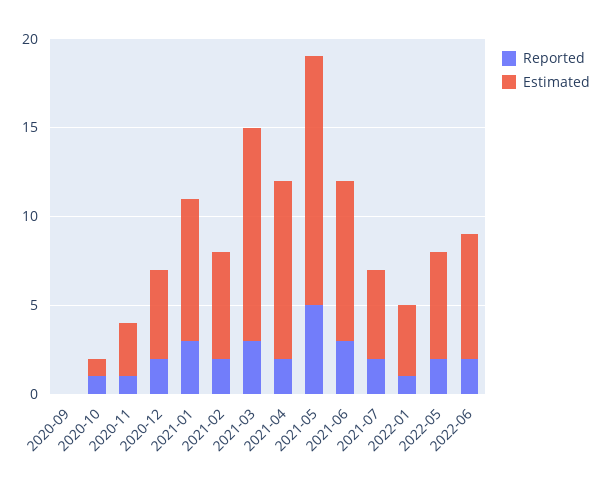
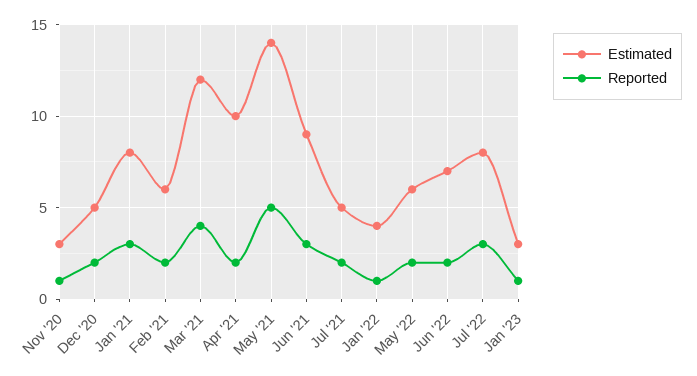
Reported, 2020-09: 0 -> none
Estimated, 2020-09: 0 -> none
Reported, 2020-10: 1 -> none
Estimated, 2020-10: 1 -> none
Reported, 2021-03: 3 -> 4
Estimated, Jul '22: none -> 8
Reported, Jul '22: none -> 3
Estimated, Jan '23: none -> 3
Reported, Jan '23: none -> 1

